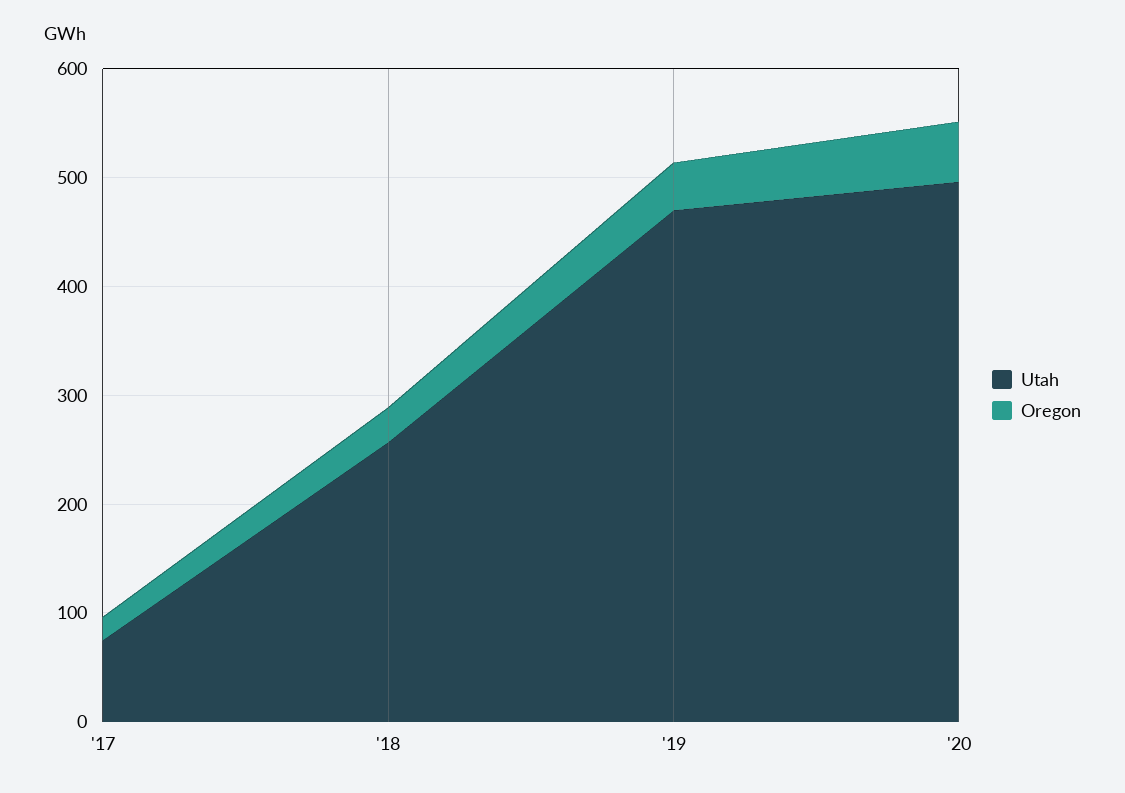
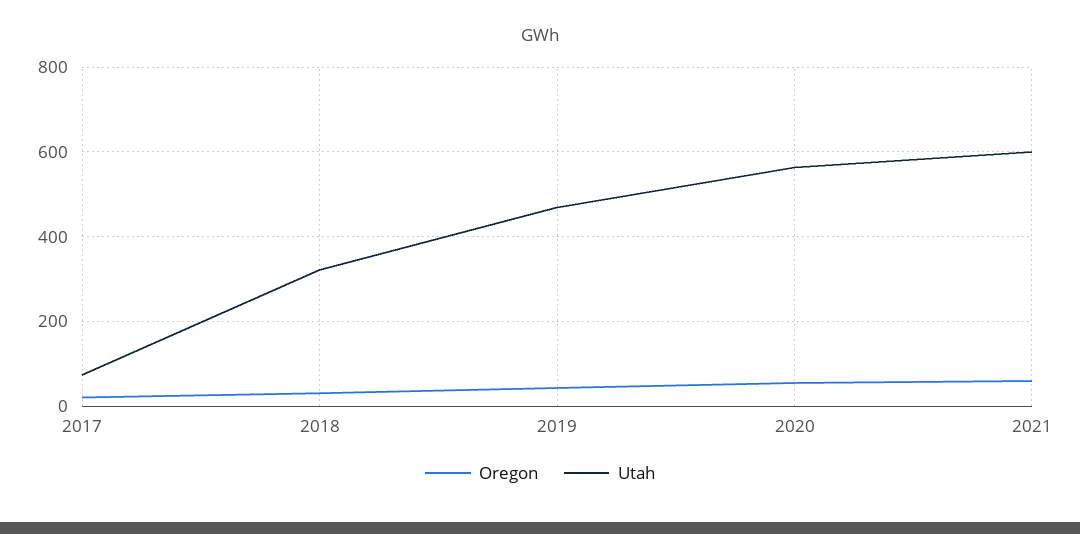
Utah, '18: 260 -> 320
Utah, '20: 500 -> 560
Oregon, 2021: none -> 60
Utah, 2021: none -> 600

